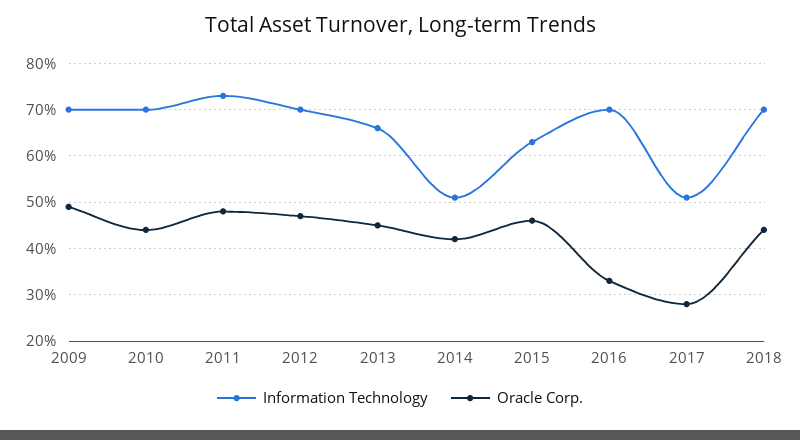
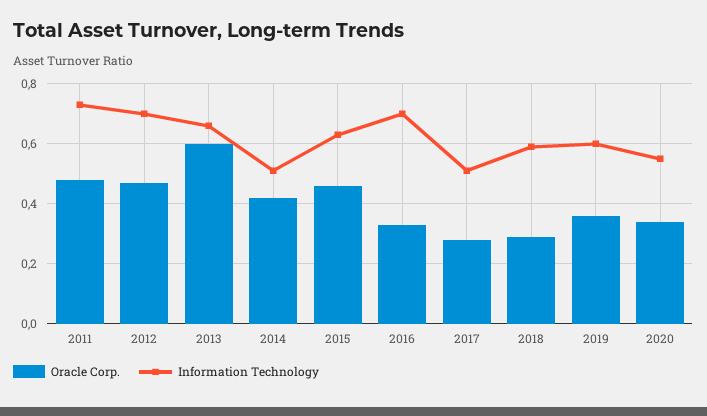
Information Technology, 2009: 0.7 -> none
Oracle Corp., 2009: 0.5 -> none
Information Technology, 2010: 0.7 -> none
Oracle Corp., 2010: 0.45 -> none
Oracle Corp., 2013: 0.45 -> 0.6
Information Technology, 2018: 0.7 -> 0.6
Oracle Corp., 2018: 0.45 -> 0.3
Oracle Corp., 2019: none -> 0.35
Information Technology, 2019: none -> 0.6
Oracle Corp., 2020: none -> 0.35
Information Technology, 2020: none -> 0.55

